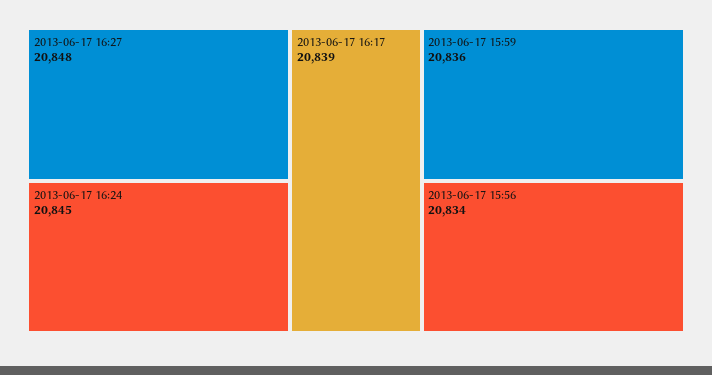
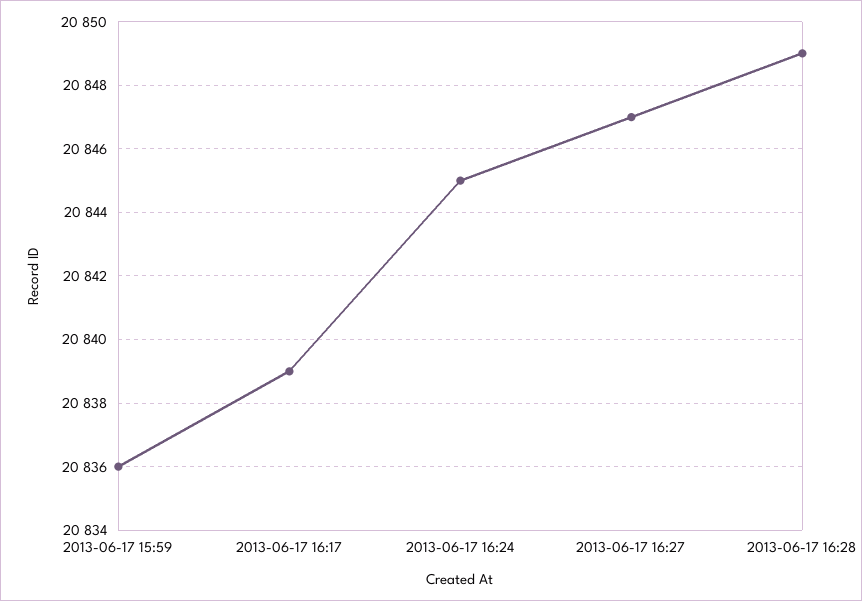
2013-06-17 16:27: 20848 -> 20847
2013-06-17 15:56: 20834 -> none
2013-06-17 16:28: none -> 20849

